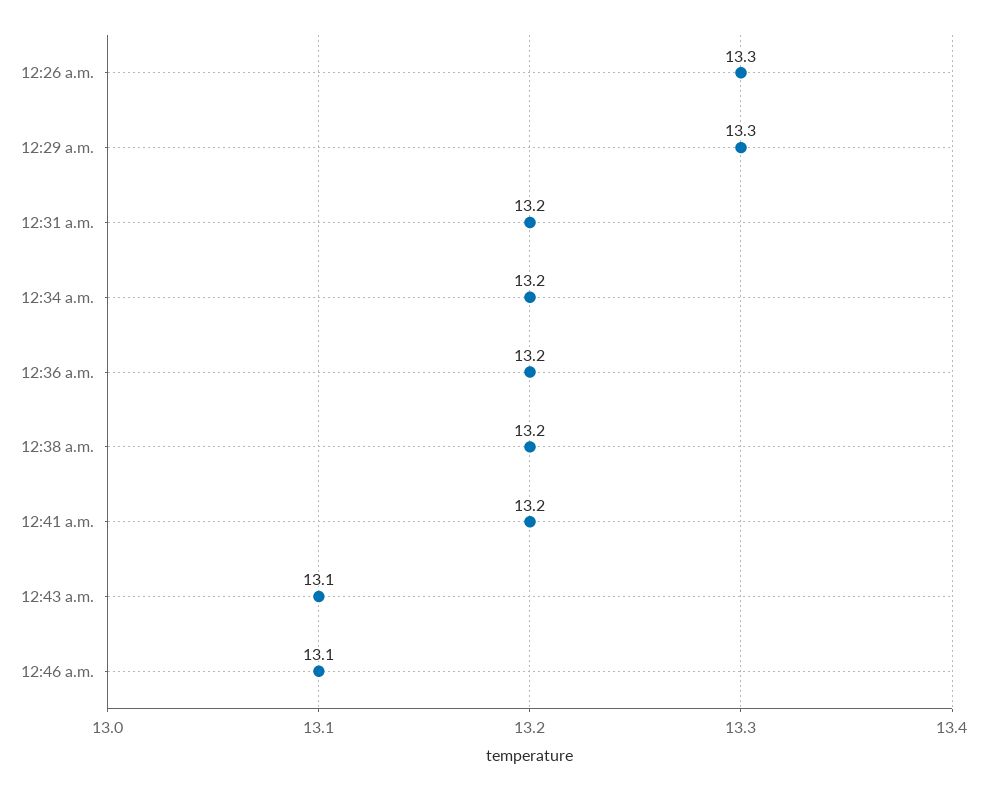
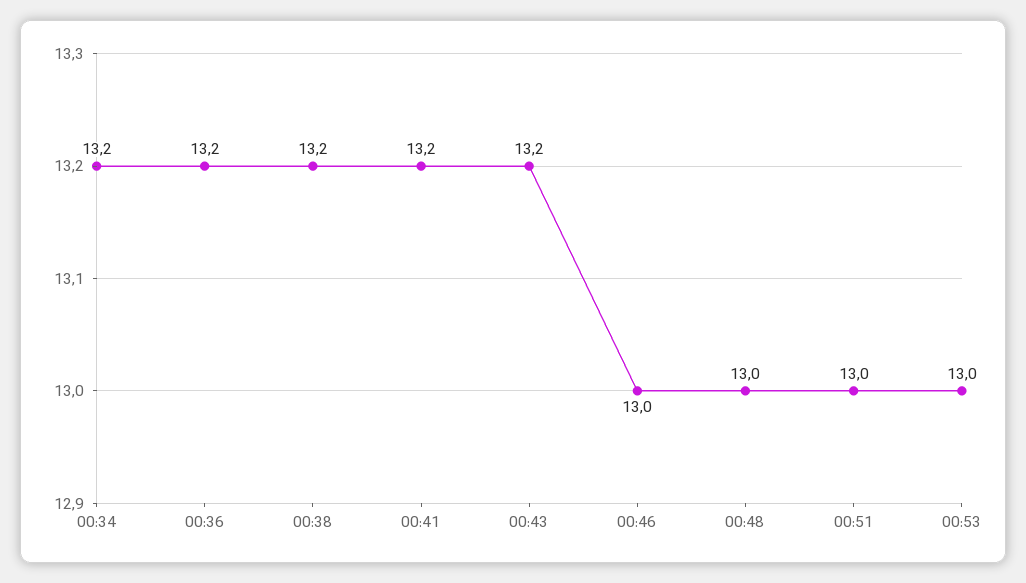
12:26 a.m.: 13.3 -> none
12:29 a.m.: 13.3 -> none
12:31 a.m.: 13.2 -> none
12:43 a.m.: 13.1 -> 13.2
12:46 a.m.: 13.1 -> 13
00:48: none -> 13
00:51: none -> 13
00:53: none -> 13

